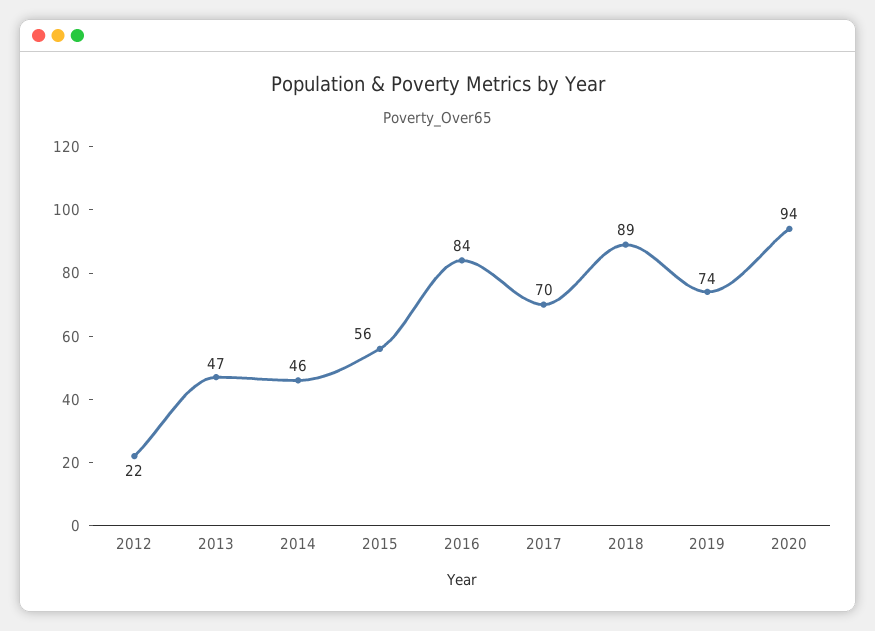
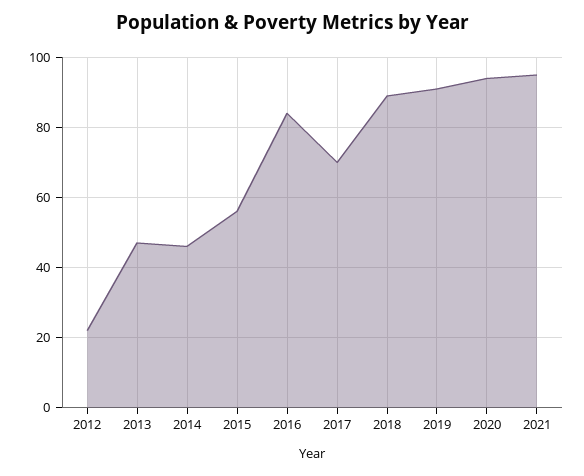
2019: 74 -> 90
2021: none -> 95

